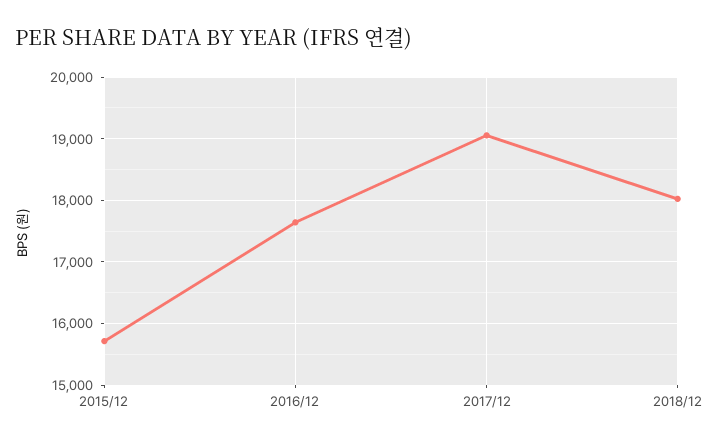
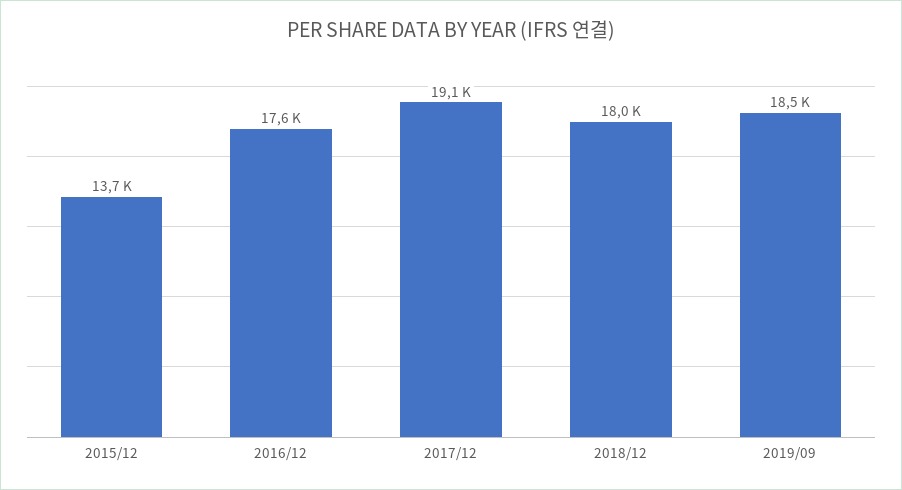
2015/12: 15700 -> 13700
2019/09: none -> 18500

